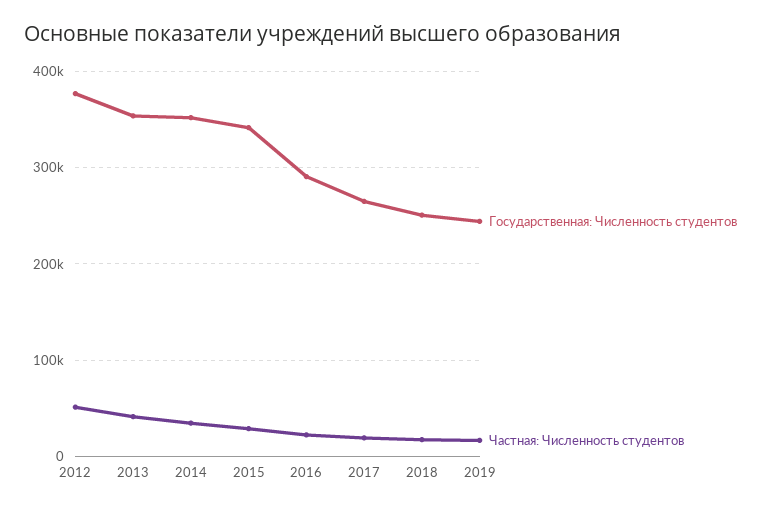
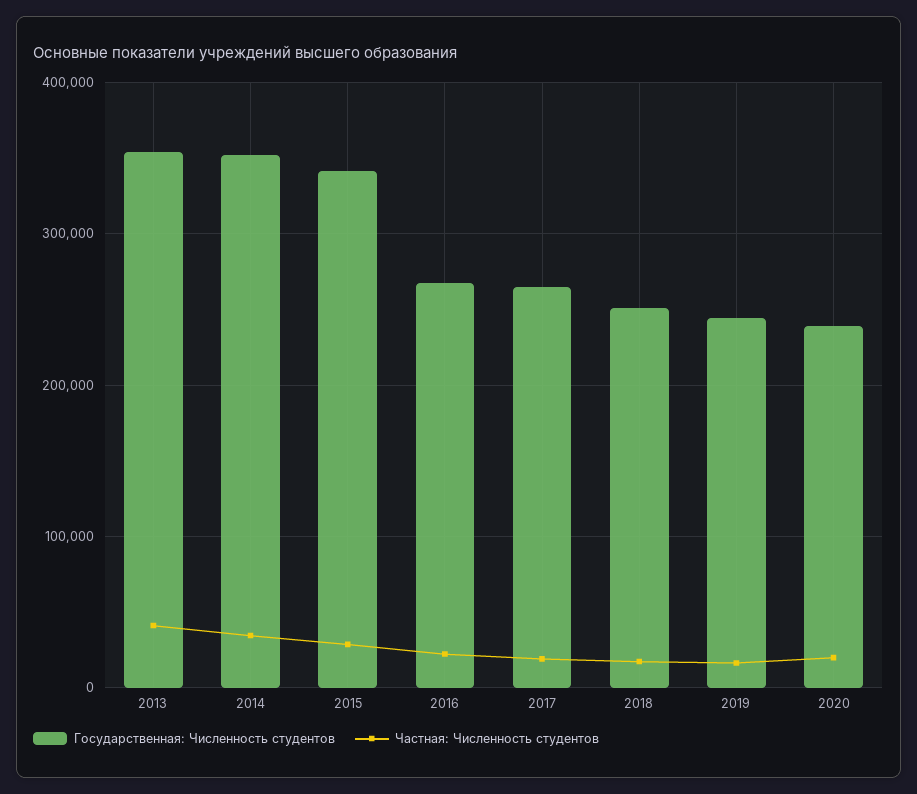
Государственная: Численность студентов, 2012: 380000 -> none
Частная: Численность студентов, 2012: 50000 -> none
Государственная: Численность студентов, 2016: 290000 -> 270000
Государственная: Численность студентов, 2020: none -> 240000
Частная: Численность студентов, 2020: none -> 20000

